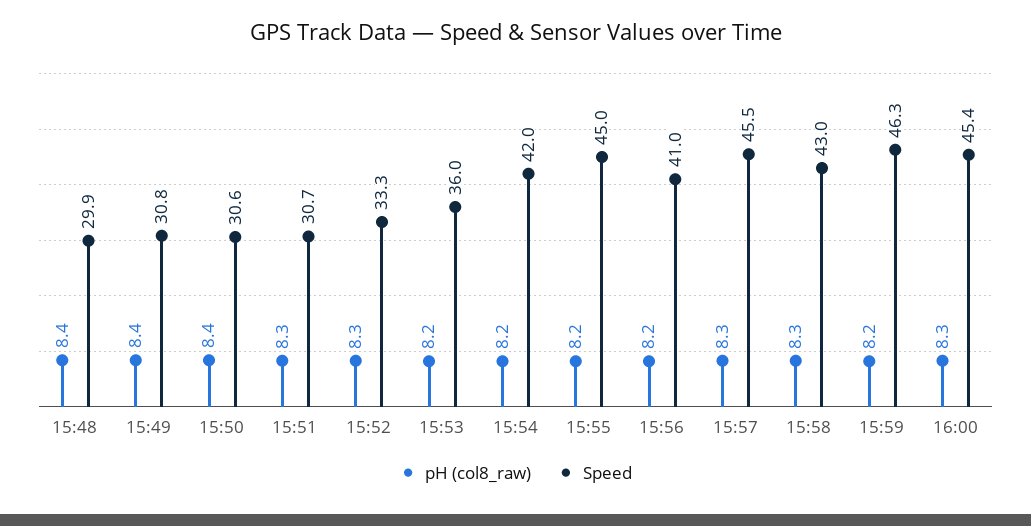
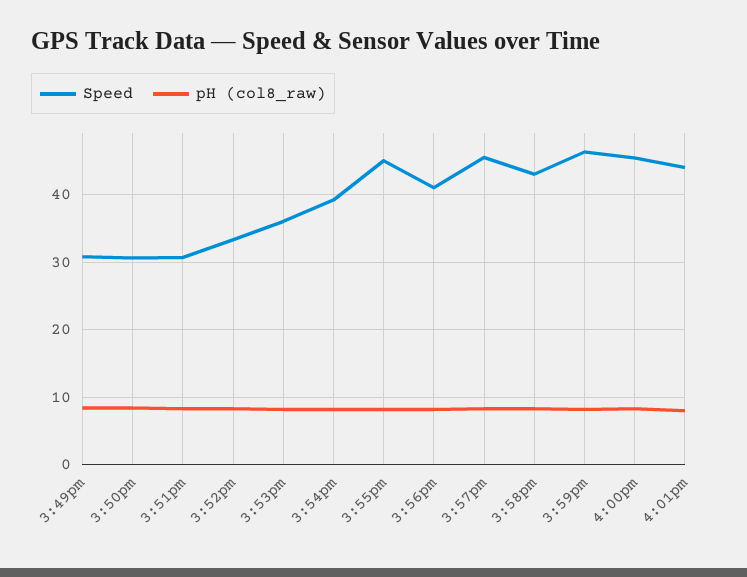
pH (col8_raw), 15:48: 8.4 -> none
Speed, 15:48: 29.9 -> none
Speed, 15:54: 42 -> 39
Speed, 4:01pm: none -> 44
pH (col8_raw), 4:01pm: none -> 8

